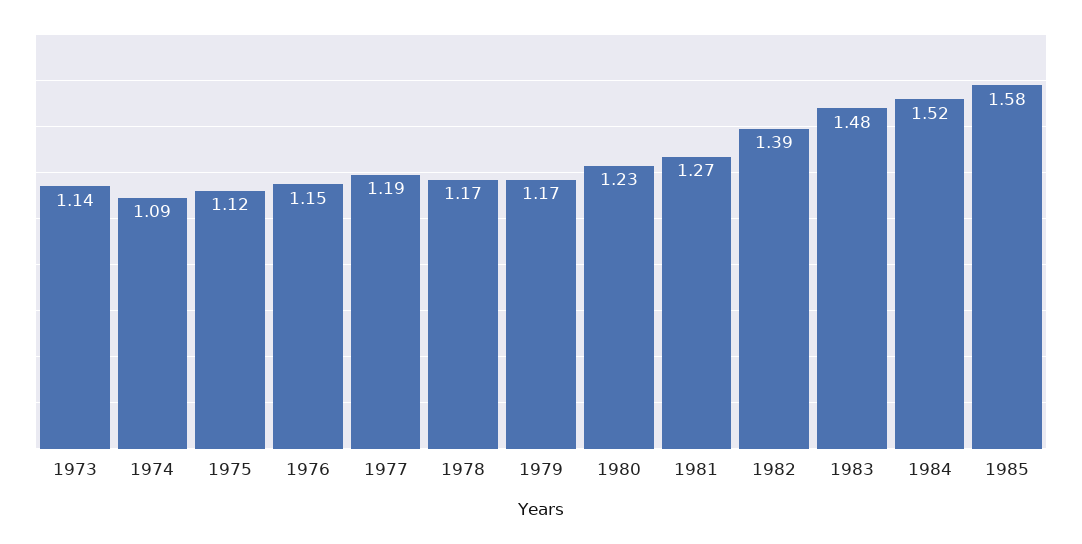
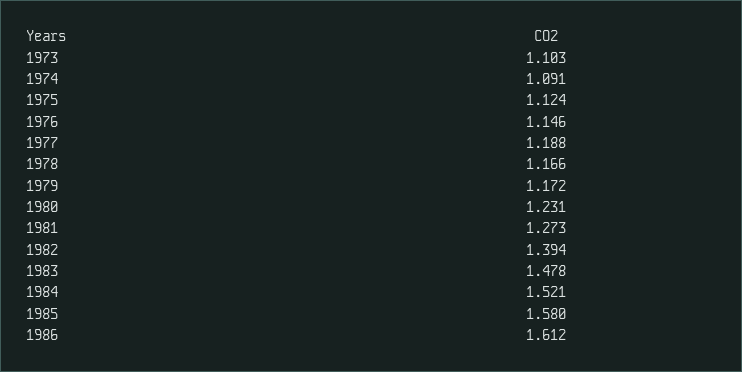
1973: 1.14 -> 1.103
1986: none -> 1.612

